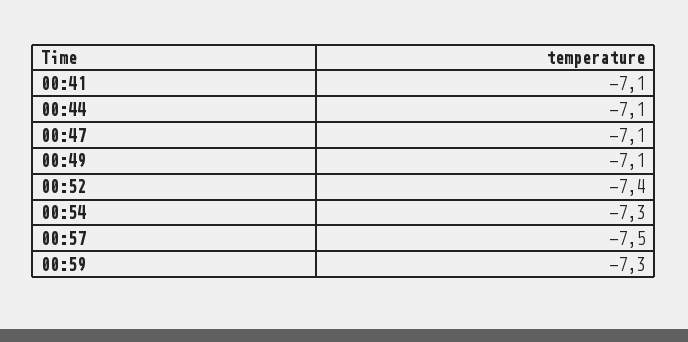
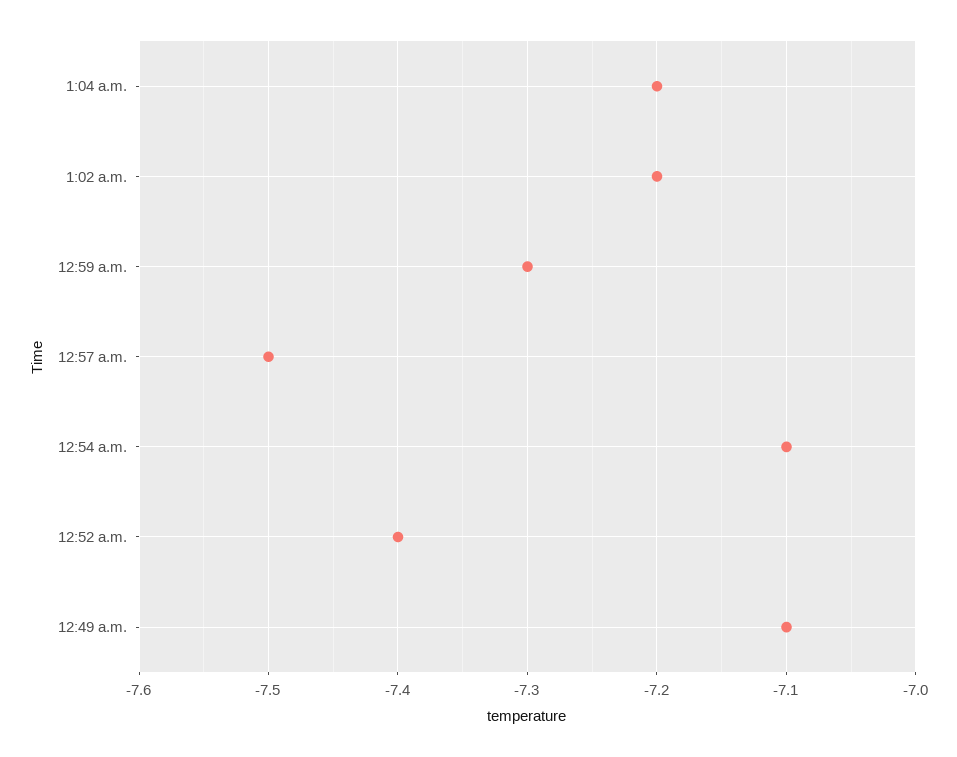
00:41: -7.1 -> none
00:44: -7.1 -> none
00:47: -7.1 -> none
00:54: -7.3 -> -7.1
1:04 a.m.: none -> -7.2
1:02 a.m.: none -> -7.2

